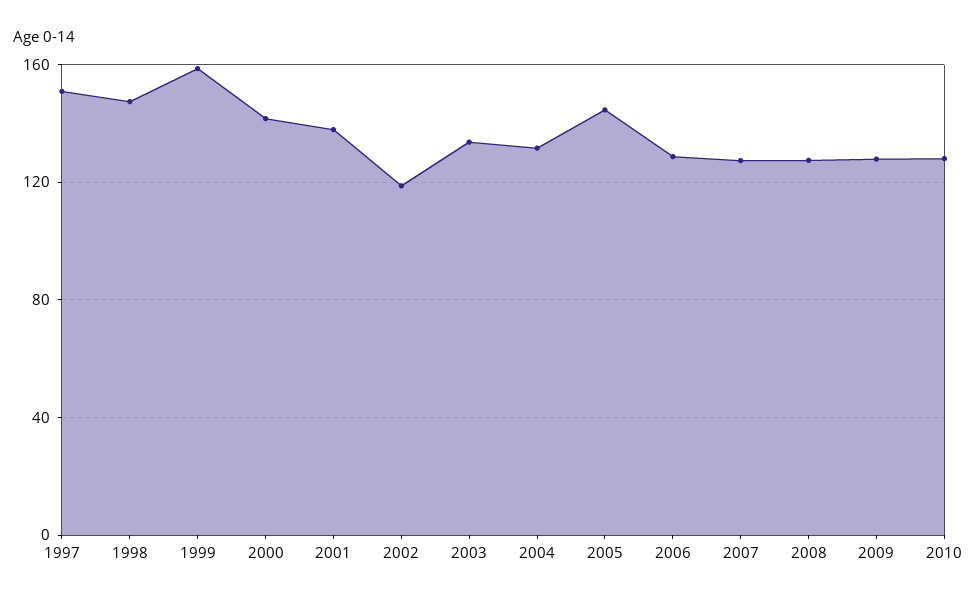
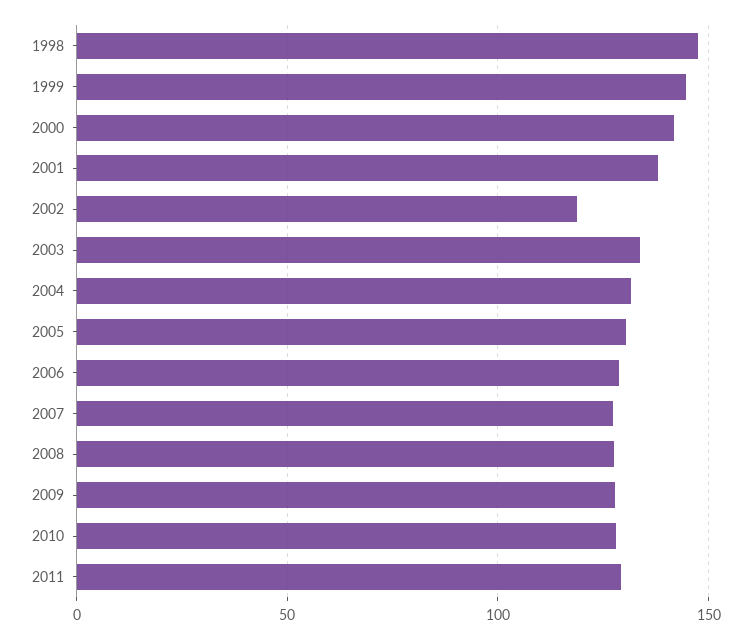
1997: 150 -> none
1999: 160 -> 145
2005: 145 -> 130
2011: none -> 130

